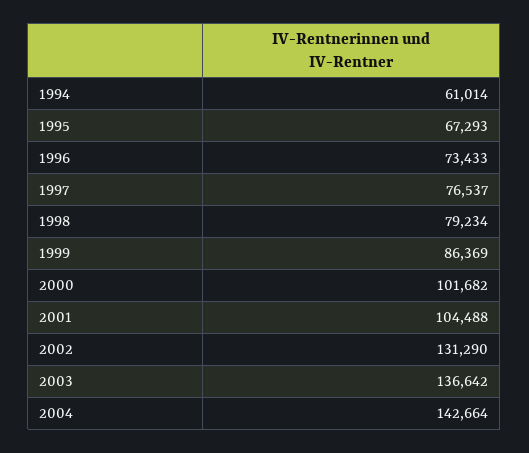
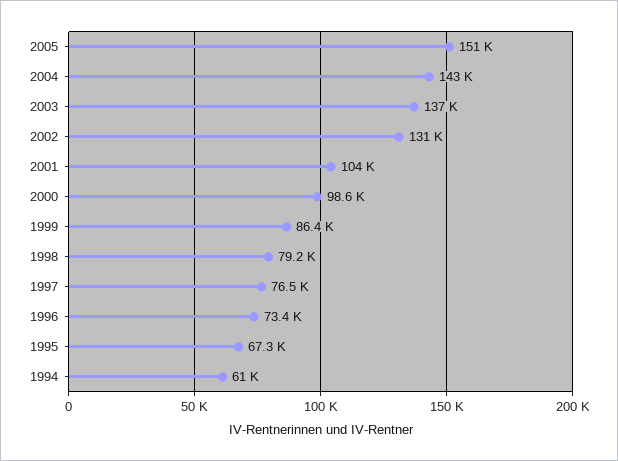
2000: 101682 -> 98600
2005: none -> 151000

